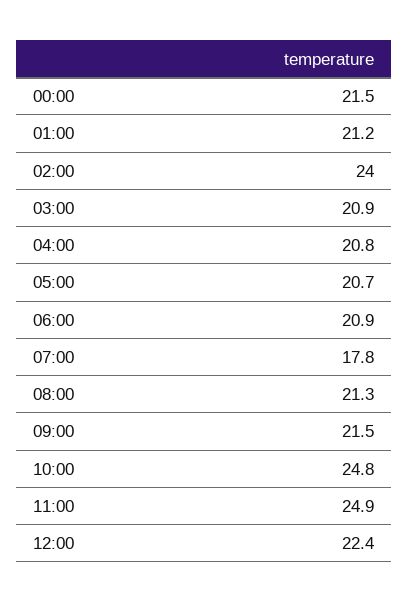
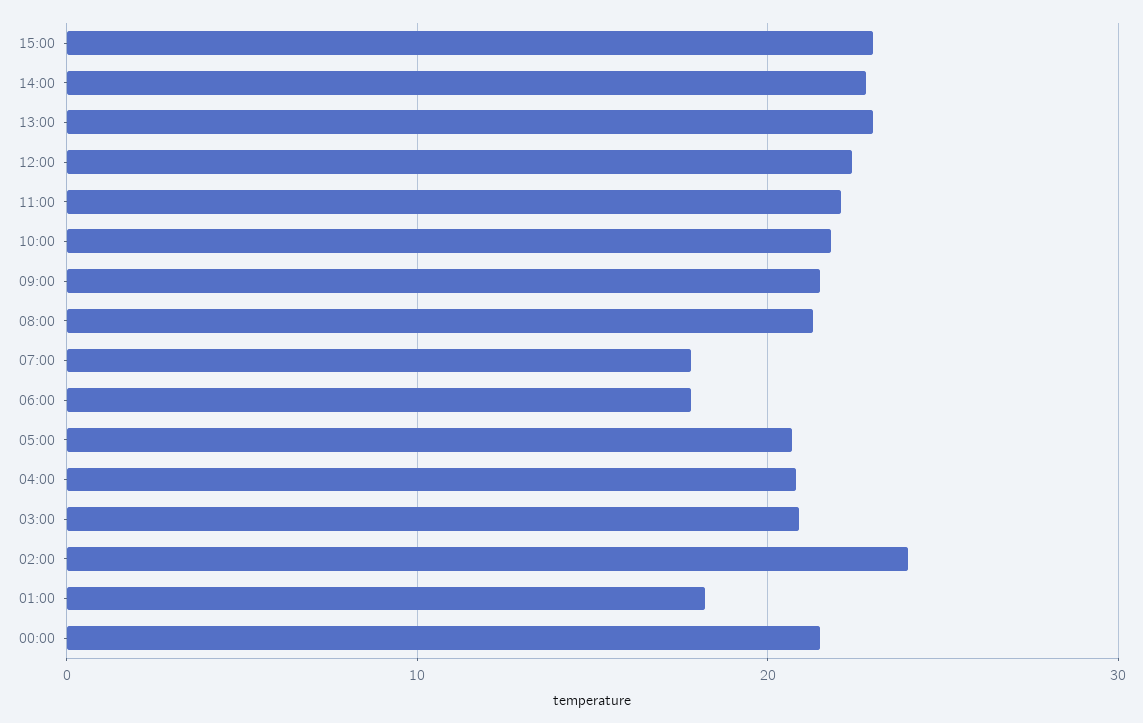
01:00: 21.2 -> 18
06:00: 20.9 -> 18
10:00: 24.8 -> 22
11:00: 24.9 -> 22
15:00: none -> 23
14:00: none -> 23
13:00: none -> 23

